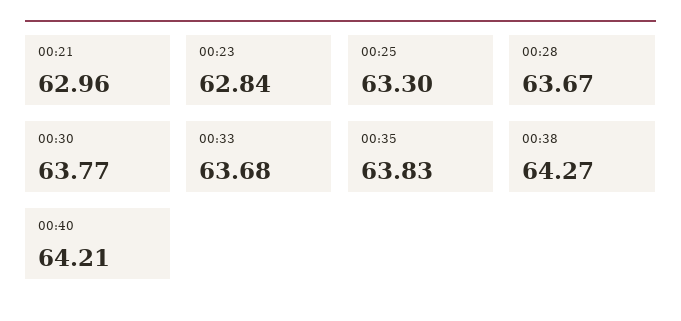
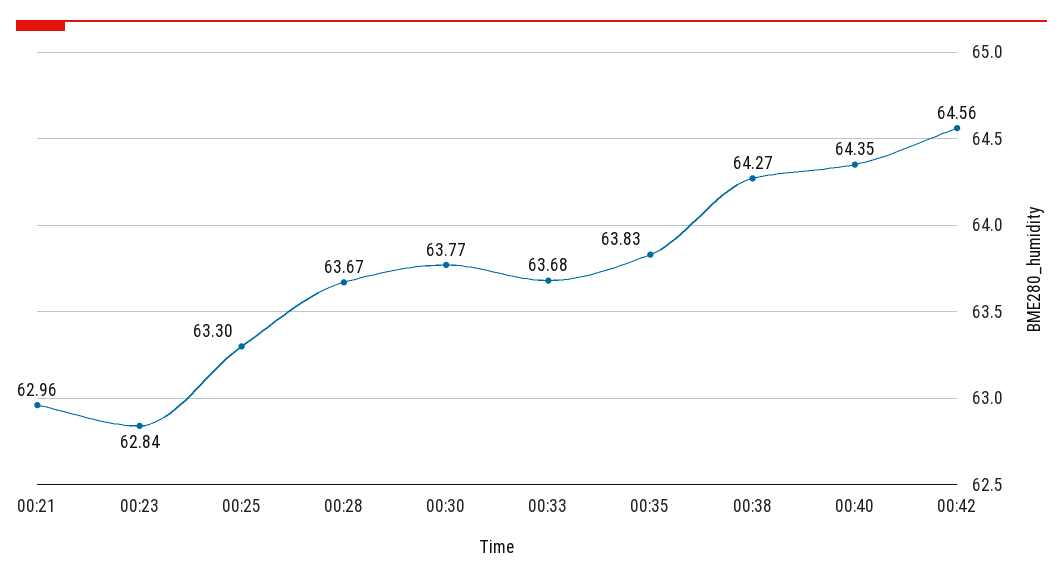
00:40: 64.21 -> 64.35
00:42: none -> 64.56

